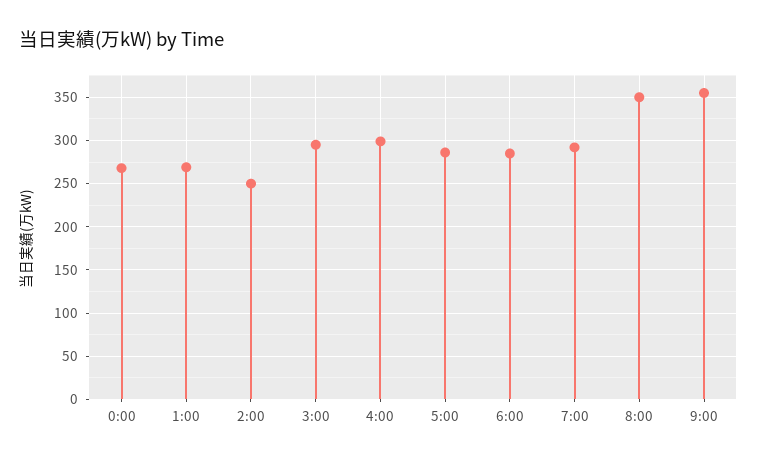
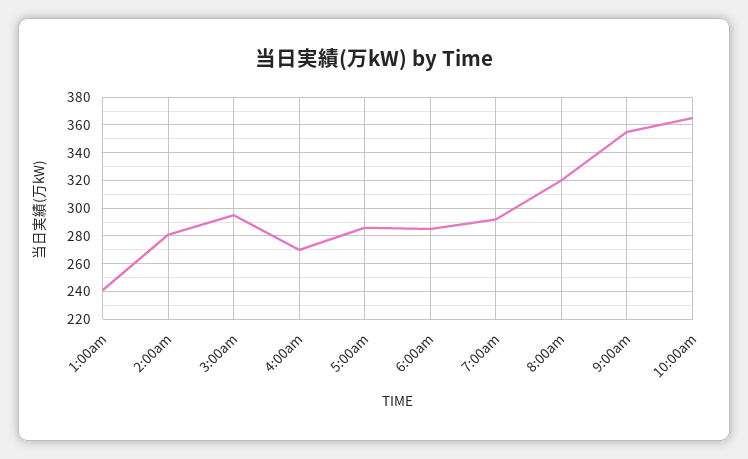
0:00: 270 -> none
1:00: 270 -> 240
2:00: 250 -> 280
4:00: 300 -> 270
8:00: 350 -> 320
10:00am: none -> 365

